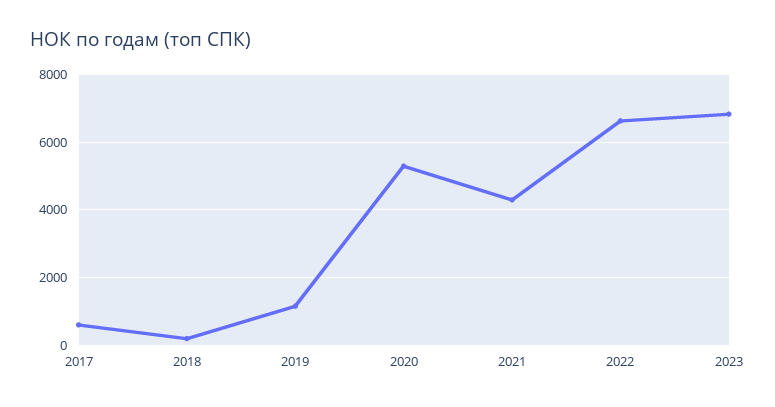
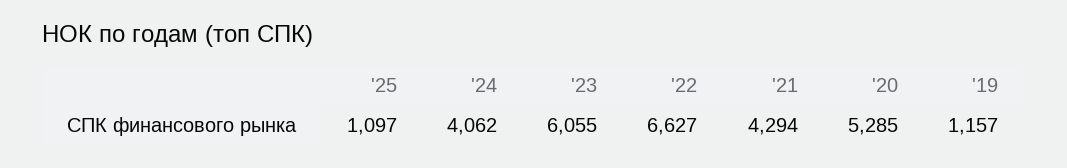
2017: 600 -> none
2018: 200 -> none
2023: 6800 -> 6055
'25: none -> 1097
'24: none -> 4062

